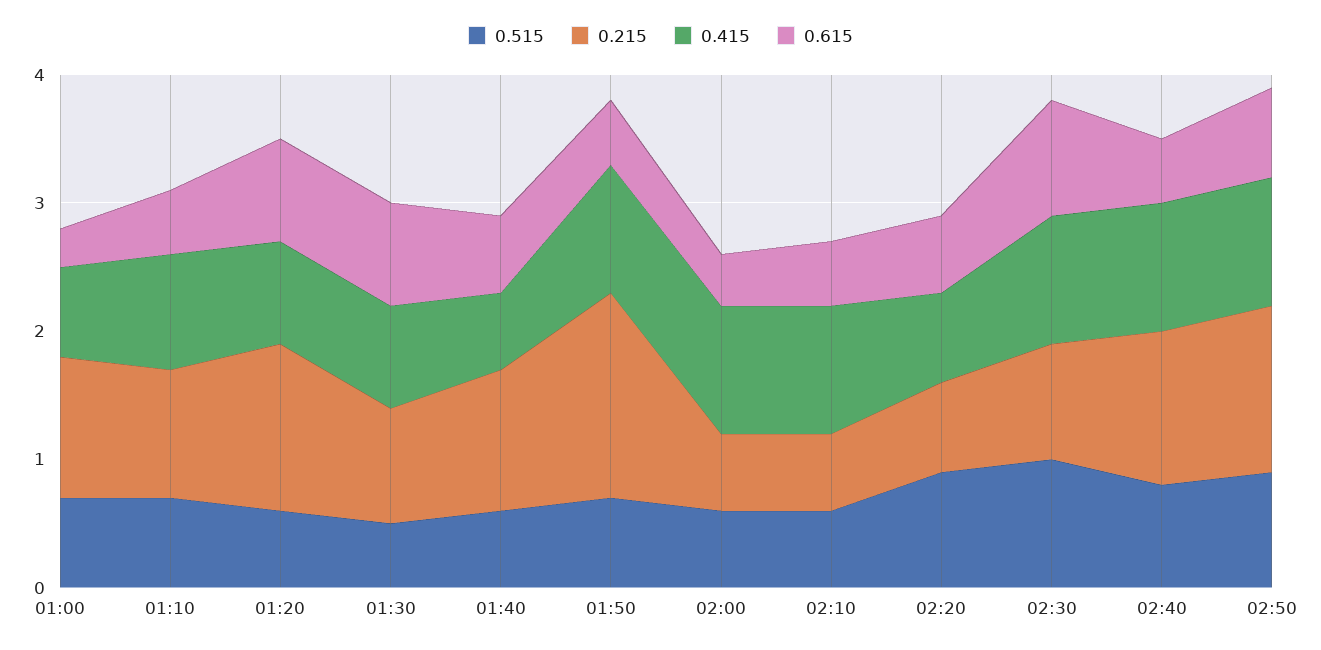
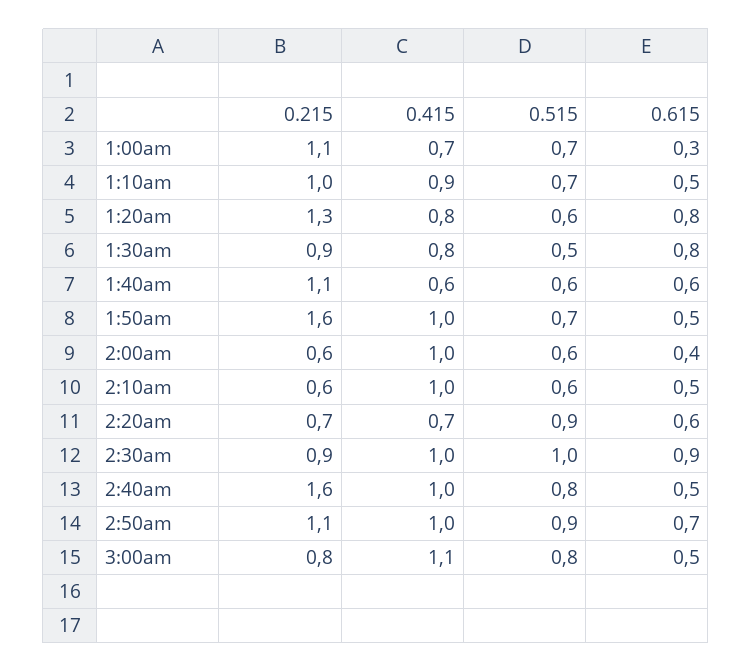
0.215, 02:40: 1.2 -> 1.6
0.215, 02:50: 1.3 -> 1.1
0.215, 3:00am: none -> 0.8
0.415, 3:00am: none -> 1.1
0.515, 3:00am: none -> 0.8
0.615, 3:00am: none -> 0.5

